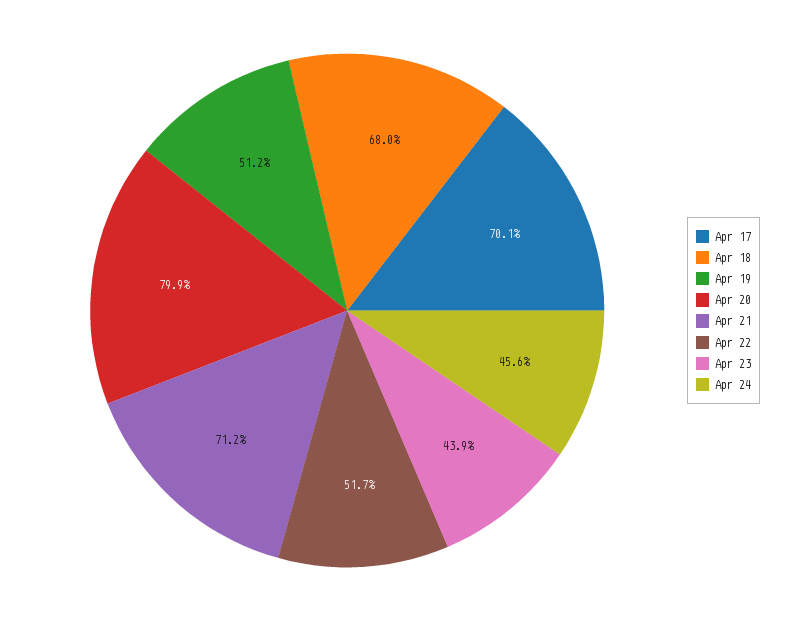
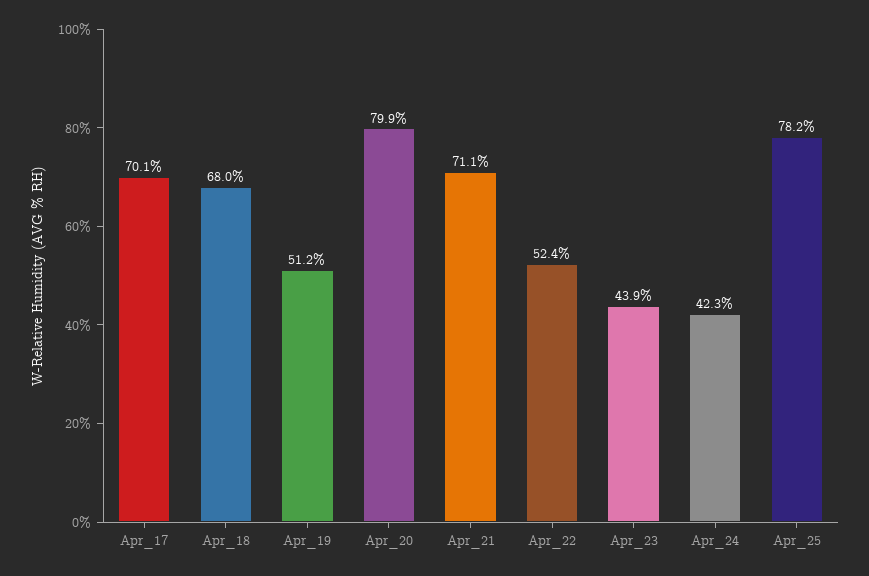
Apr 21: 71.2 -> 71.1
Apr 22: 51.7 -> 52.4
Apr 24: 45.6 -> 42.3
Apr_25: none -> 78.2

